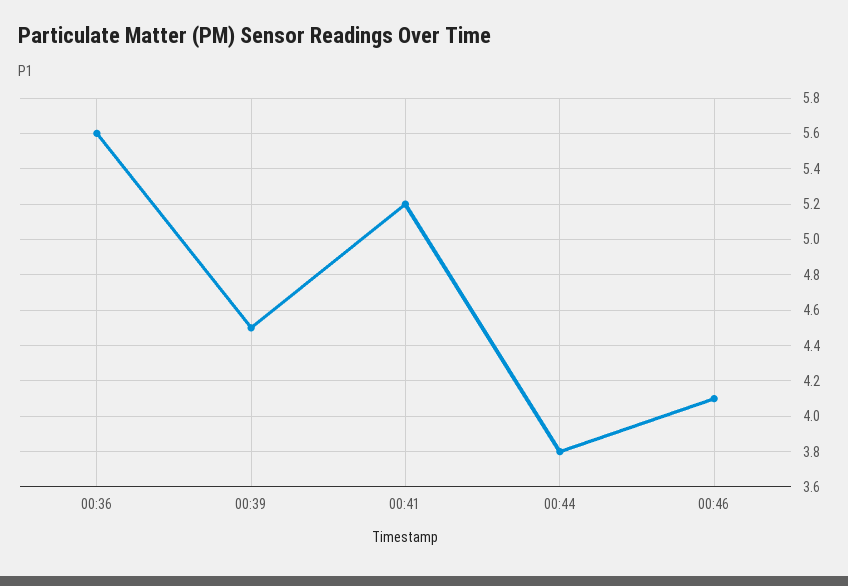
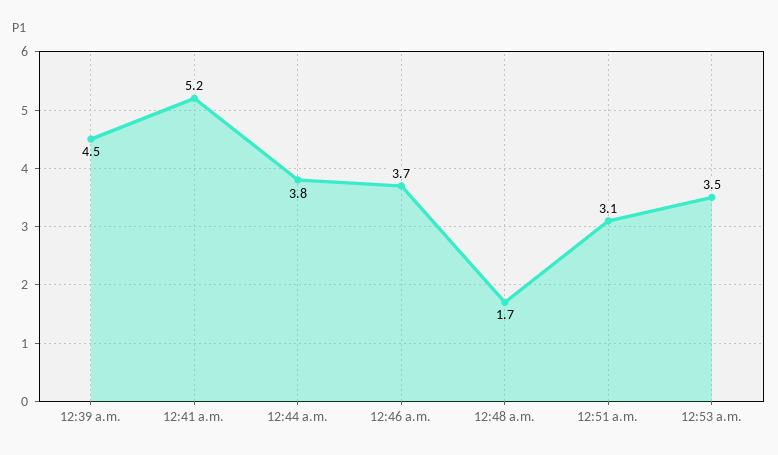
00:36: 5.6 -> none
00:46: 4.1 -> 3.7
12:48 a.m.: none -> 1.7
12:51 a.m.: none -> 3.1
12:53 a.m.: none -> 3.5

